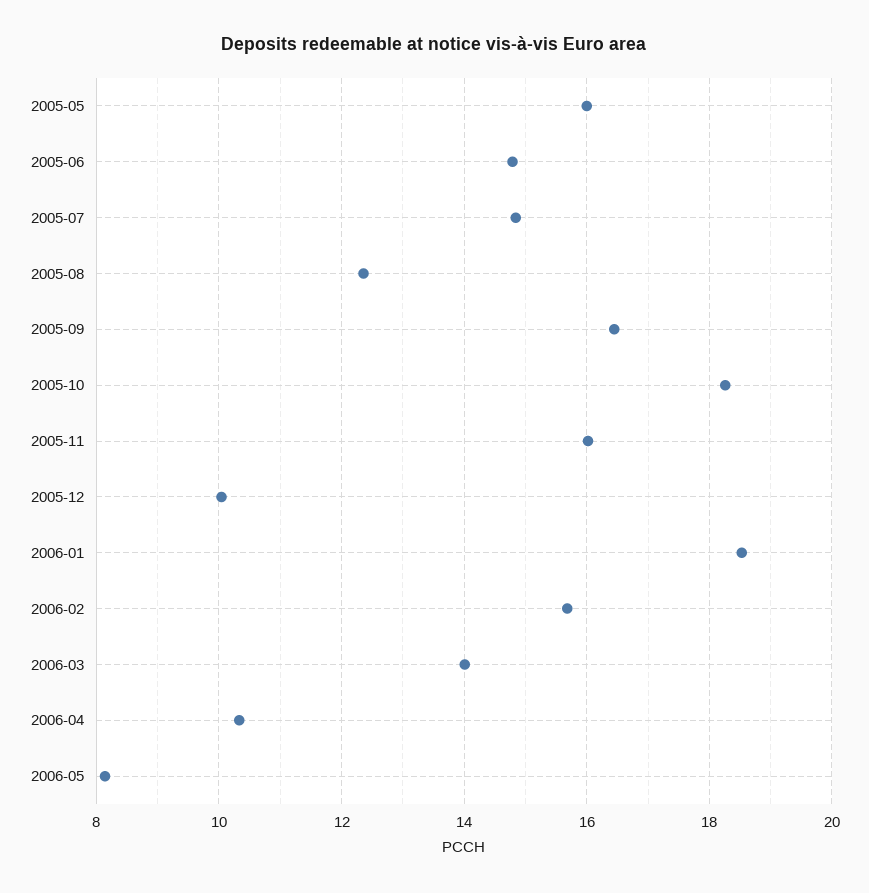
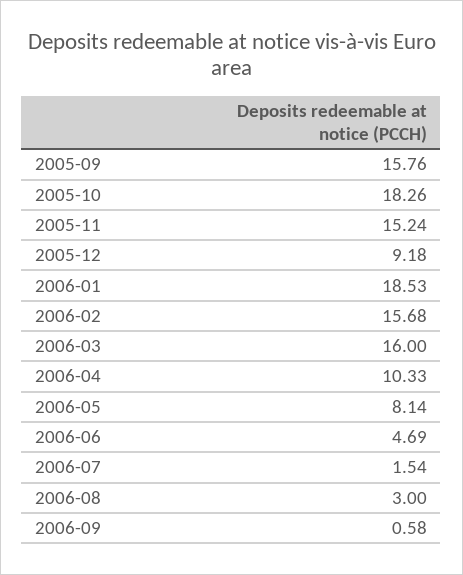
2005-05: 16 -> none
2005-06: 14.8 -> none
2005-07: 14.8 -> none
2005-08: 12.4 -> none
2005-09: 16.4 -> 15.76
2005-11: 16 -> 15.24
2005-12: 10 -> 9.18
2006-03: 14 -> 16
2006-06: none -> 4.69
2006-07: none -> 1.54
2006-08: none -> 3
2006-09: none -> 0.58

